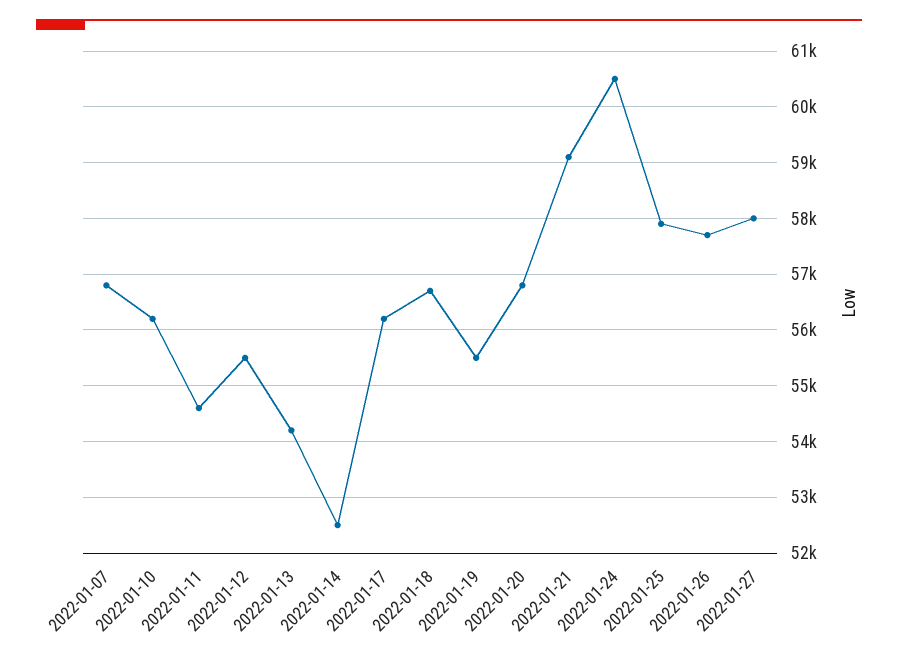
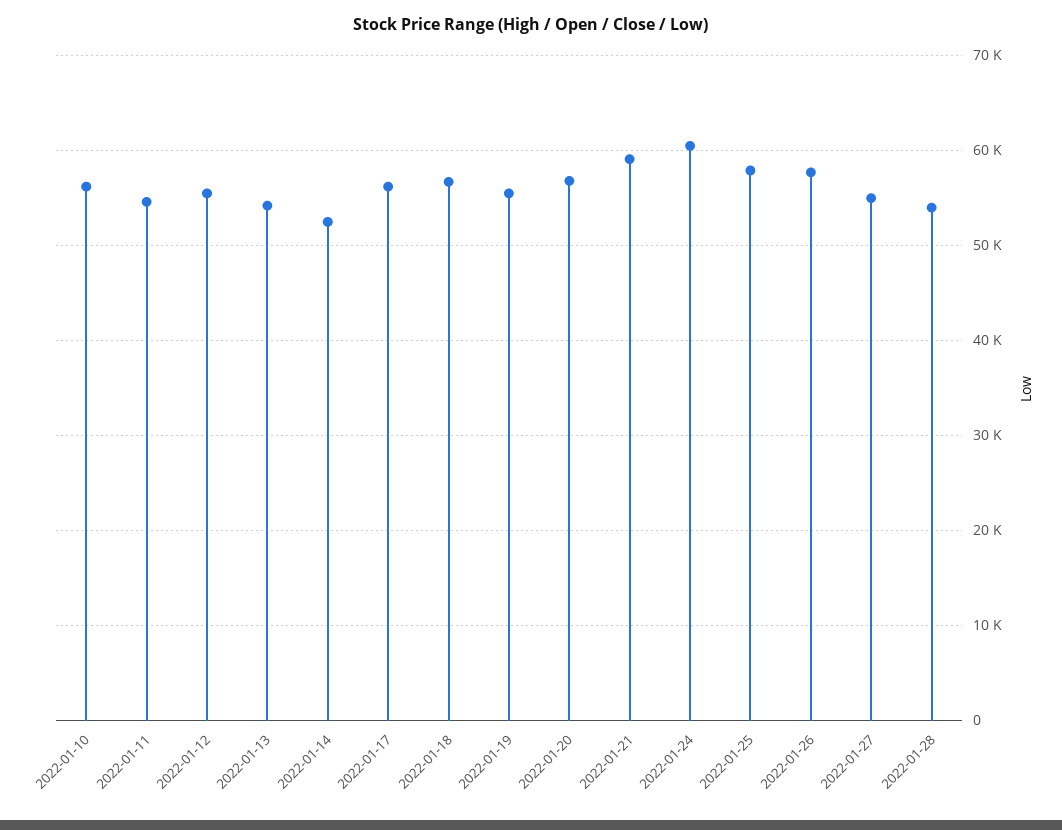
2022-01-07: 56800 -> none
2022-01-27: 58000 -> 55000
2022-01-28: none -> 54000

